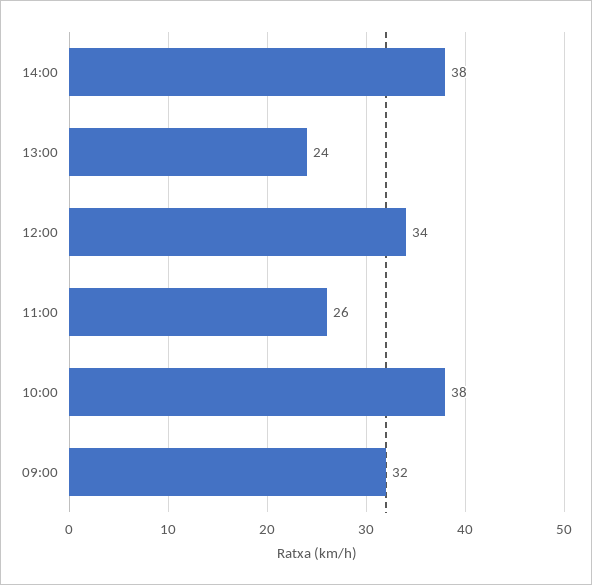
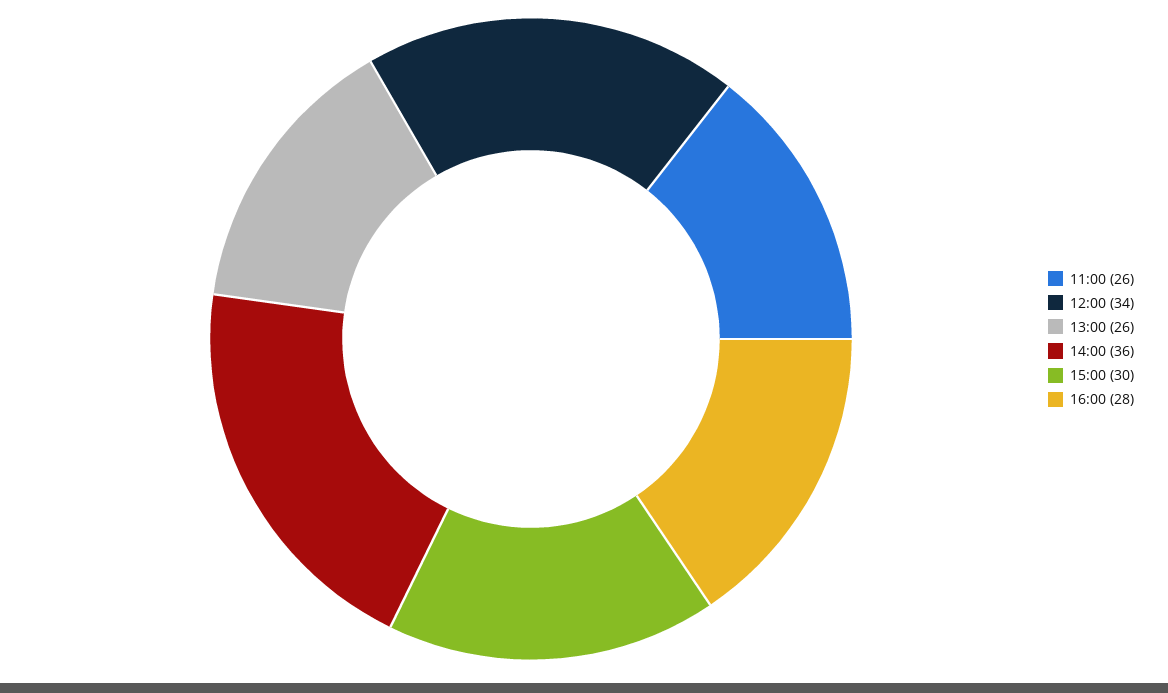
14:00: 38 -> 36
13:00: 24 -> 26
10:00: 38 -> none
09:00: 32 -> none
15:00: none -> 30
16:00: none -> 28

